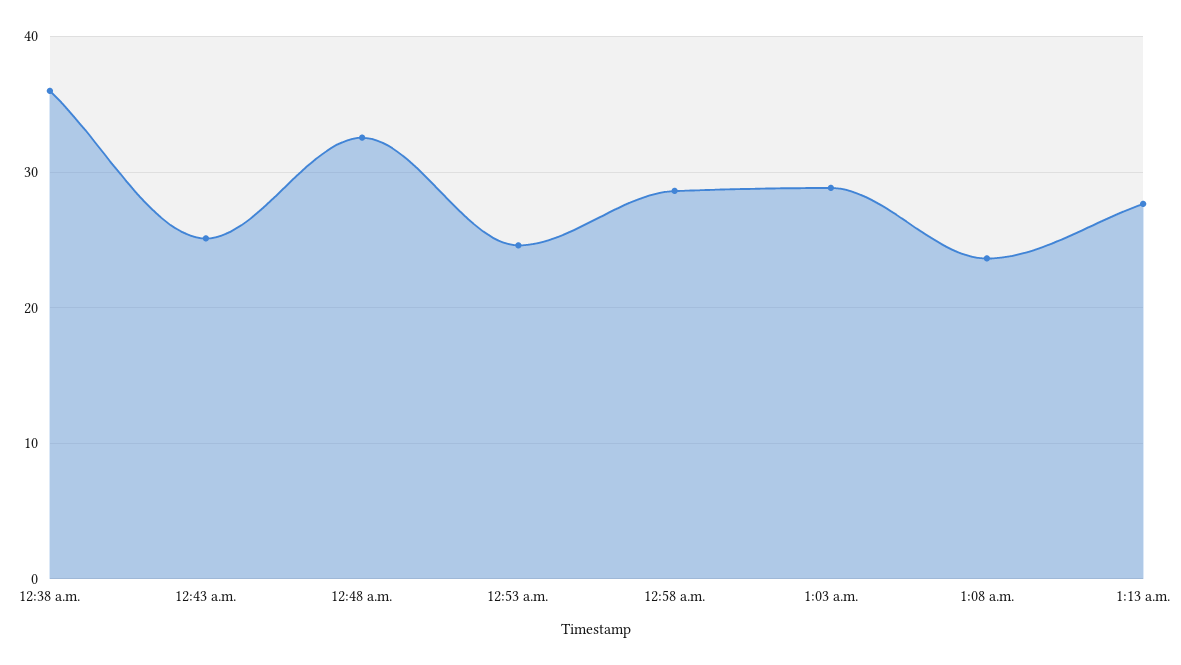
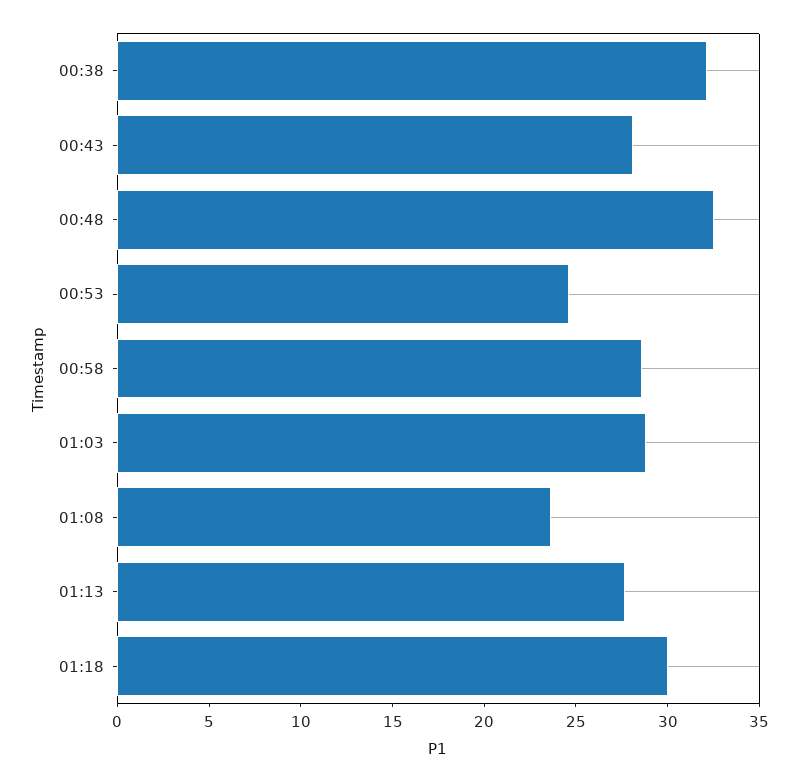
12:38 a.m.: 36 -> 32
12:43 a.m.: 25 -> 28
01:18: none -> 30

